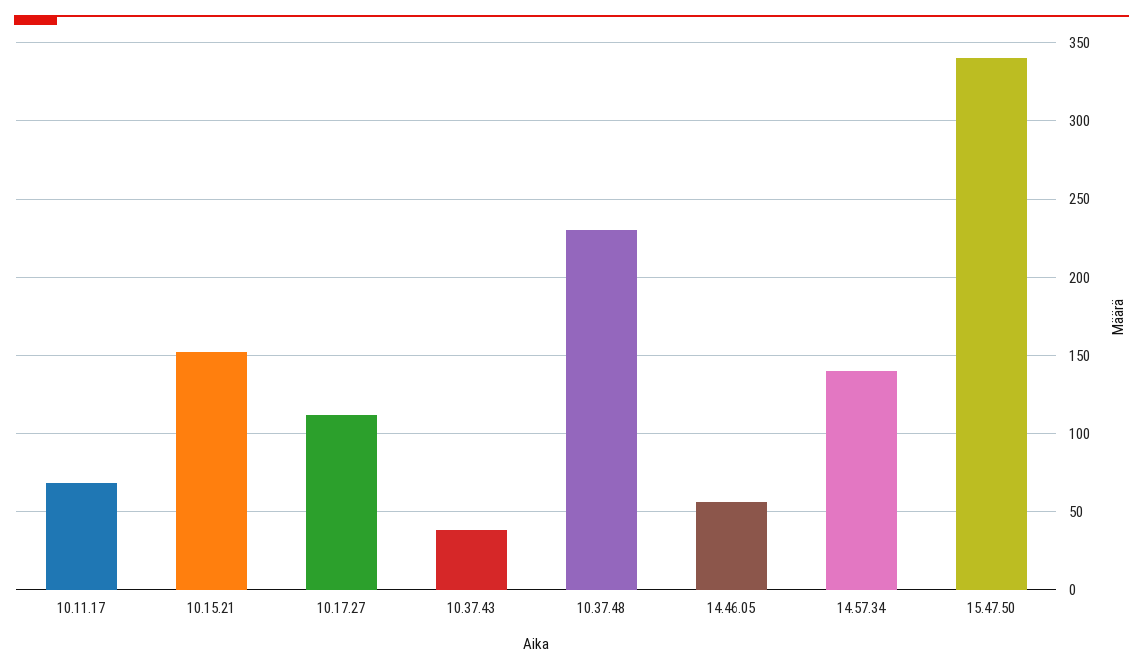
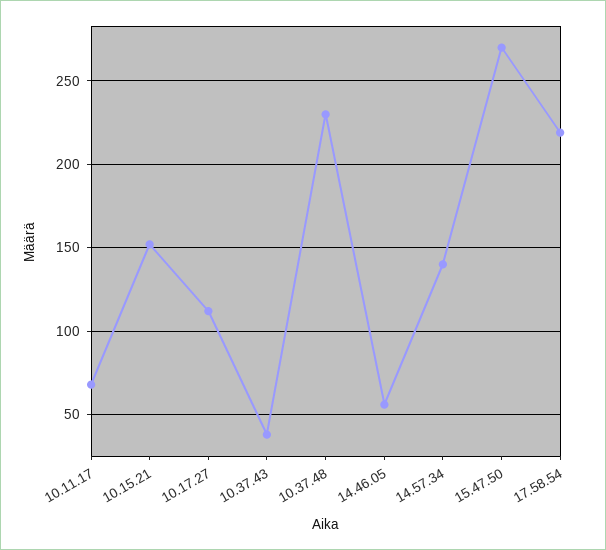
15.47.50: 340 -> 270
17.58.54: none -> 220

